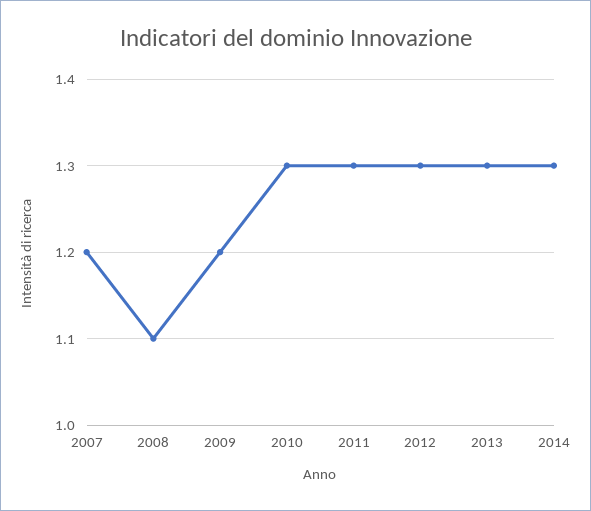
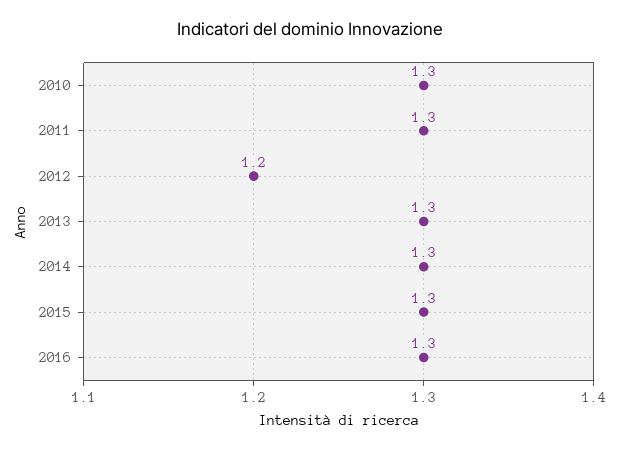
2007: 1.2 -> none
2008: 1.1 -> none
2009: 1.2 -> none
2012: 1.3 -> 1.2
2015: none -> 1.3
2016: none -> 1.3

